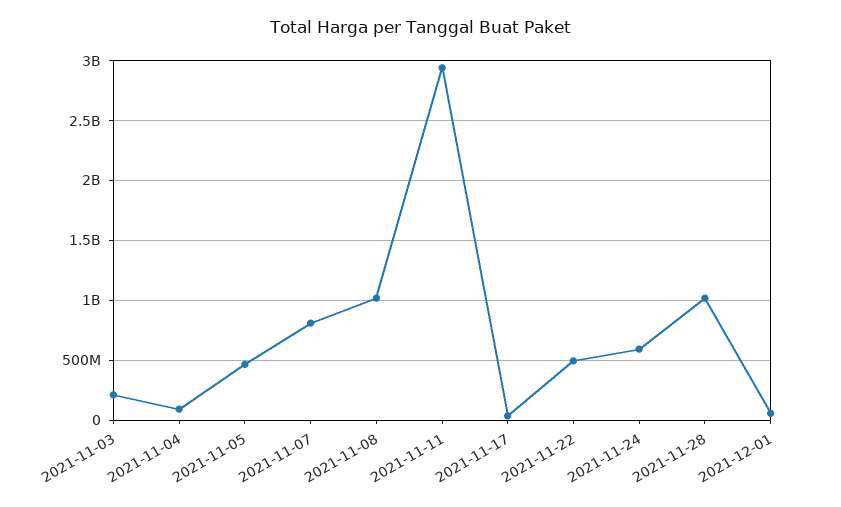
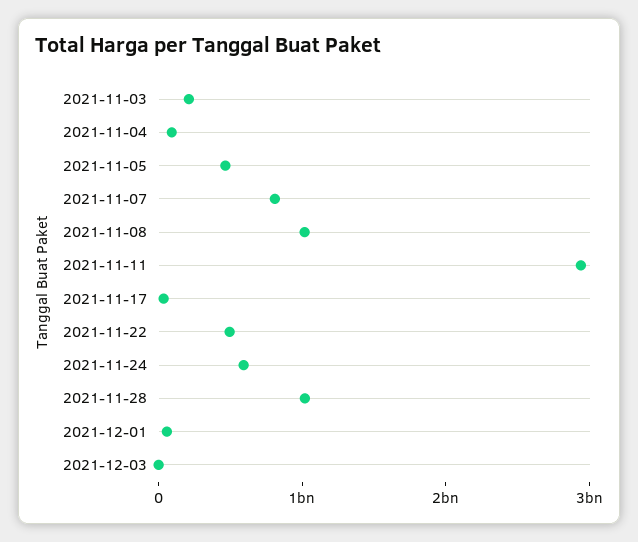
2021-12-03: none -> 0

